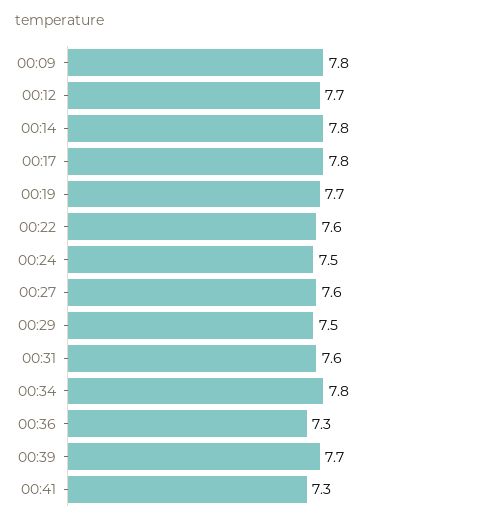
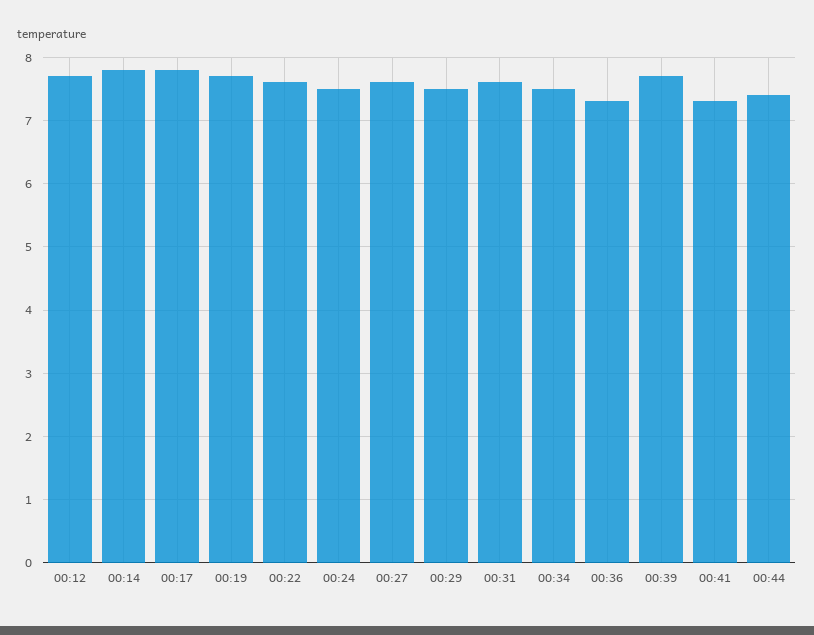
00:09: 7.8 -> none
00:34: 7.8 -> 7.5
00:44: none -> 7.4

